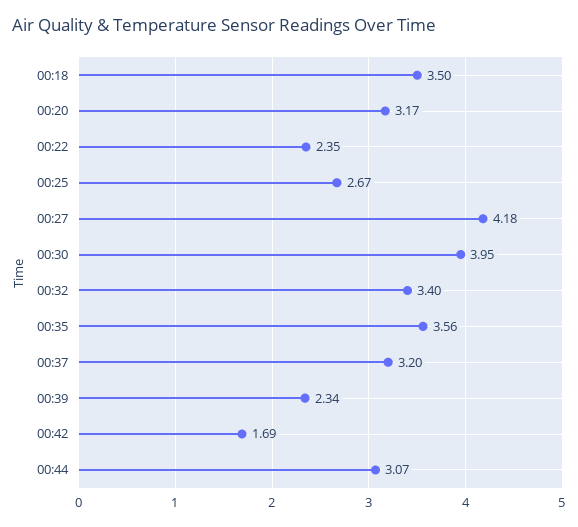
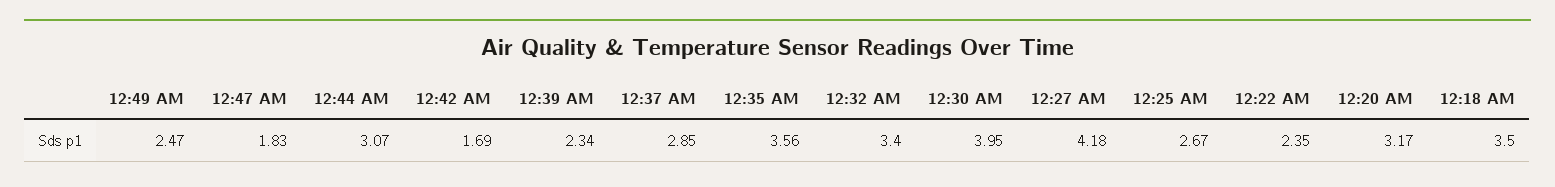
00:37: 3.2 -> 2.85
12:49 AM: none -> 2.47
12:47 AM: none -> 1.83

